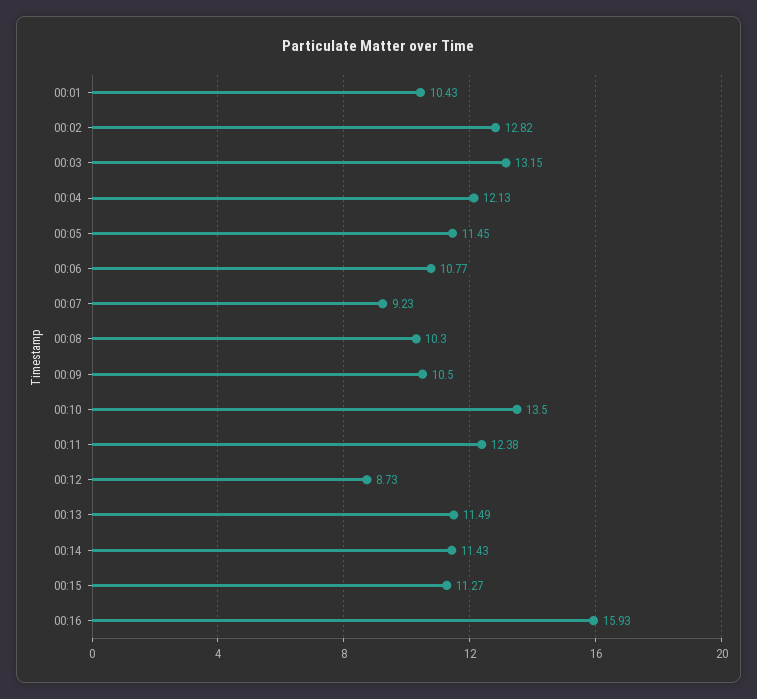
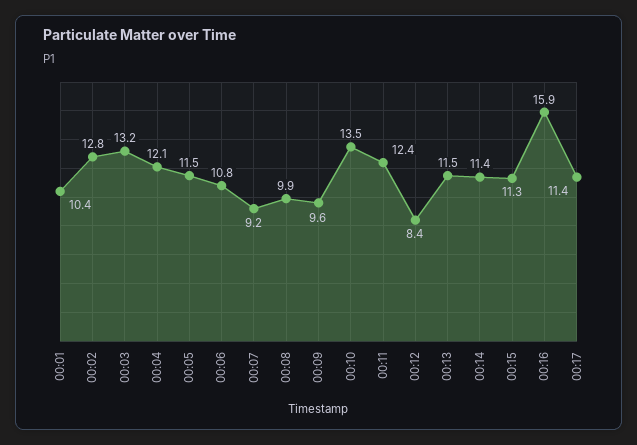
00:08: 10.3 -> 9.9
00:09: 10.5 -> 9.6
00:12: 8.73 -> 8.4
00:17: none -> 11.4

